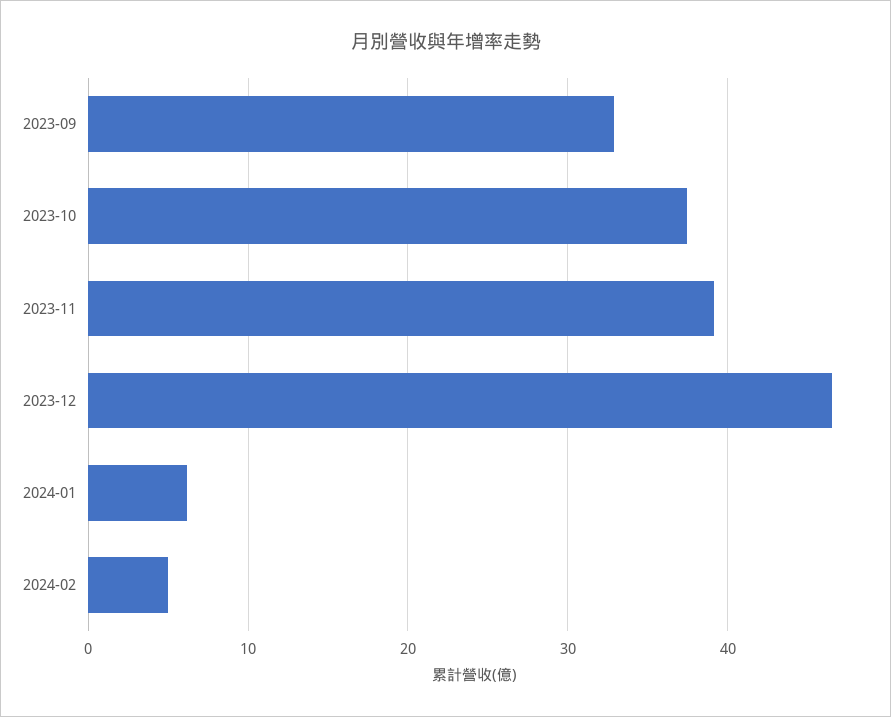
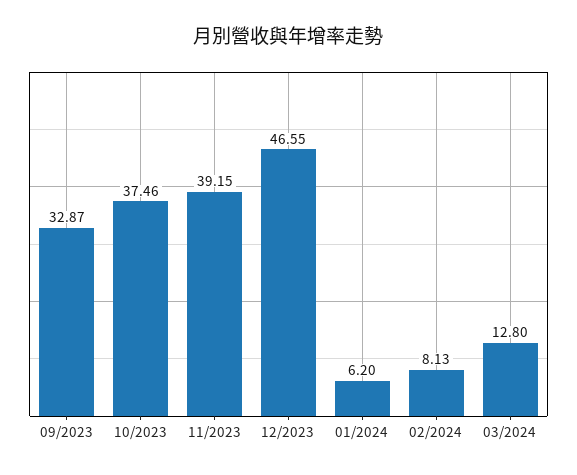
2024-02: 5 -> 8.13
03/2024: none -> 12.8

